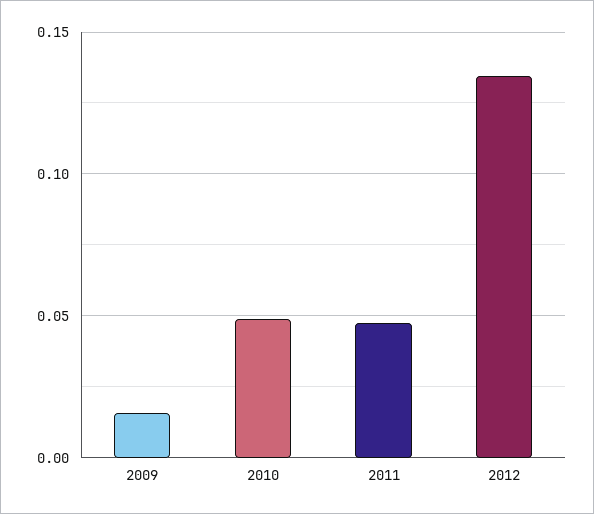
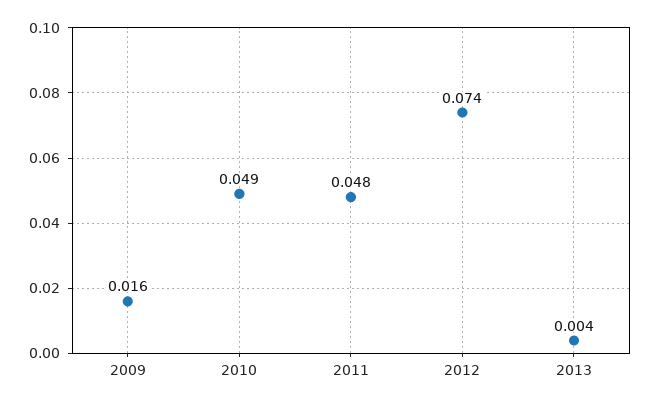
2012: 0.135 -> 0.074
2013: none -> 0.004

